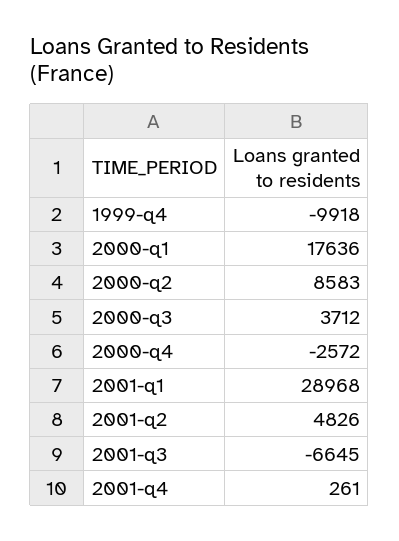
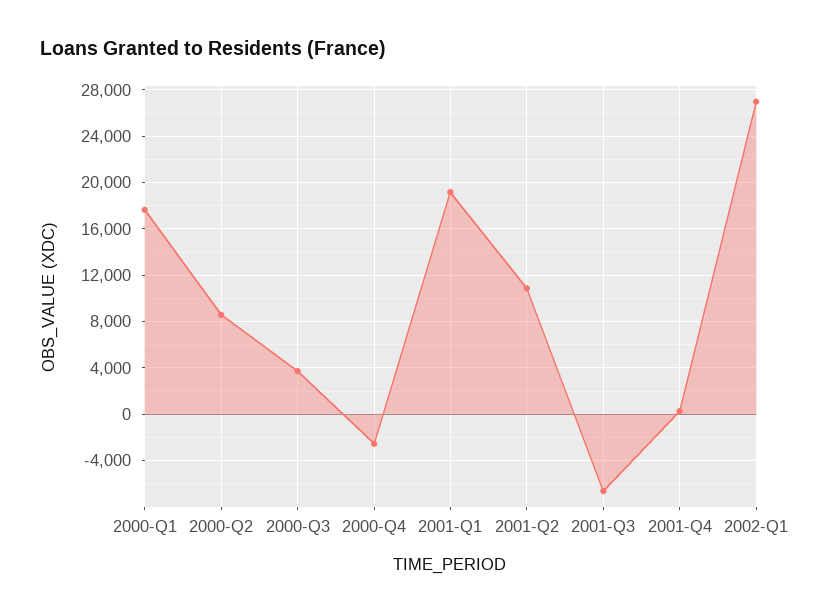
1999-q4: -9918 -> none
2001-q1: 28968 -> 19000
2001-q2: 4826 -> 11000
2002-Q1: none -> 27000

